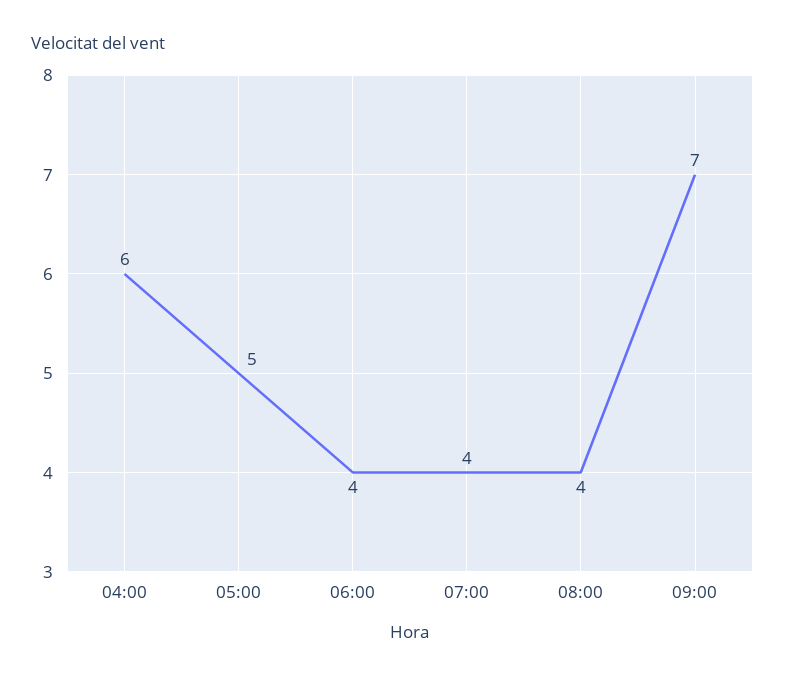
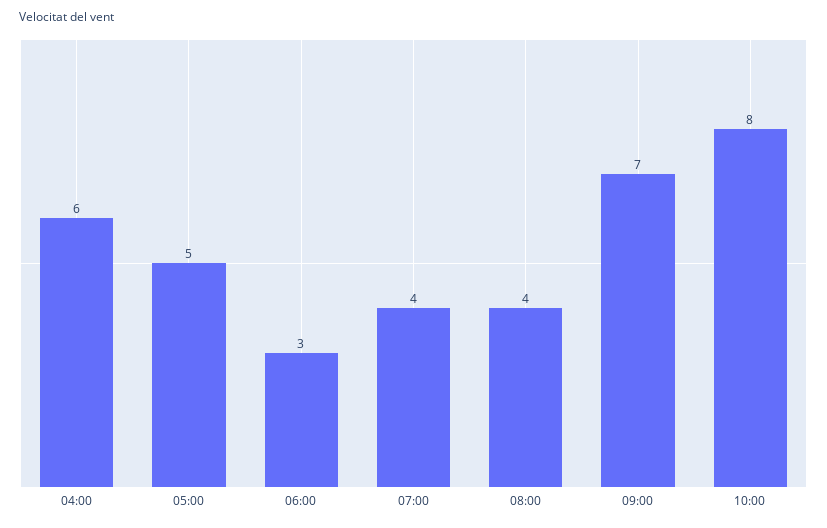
06:00: 4 -> 3
10:00: none -> 8

